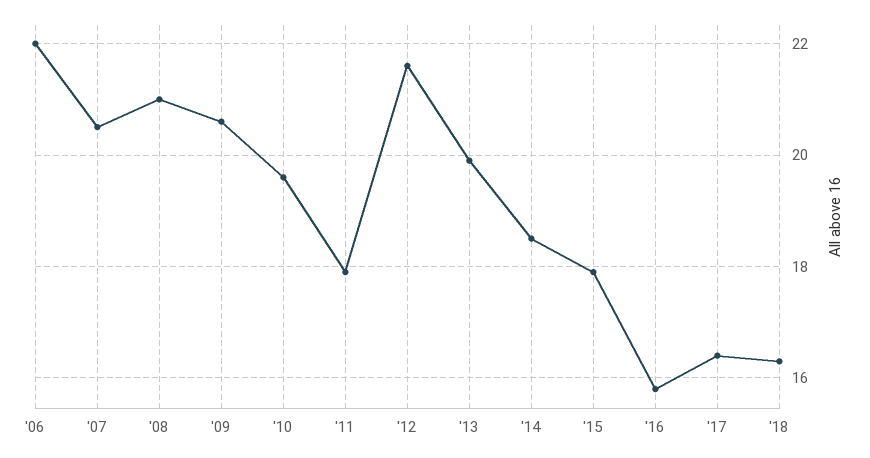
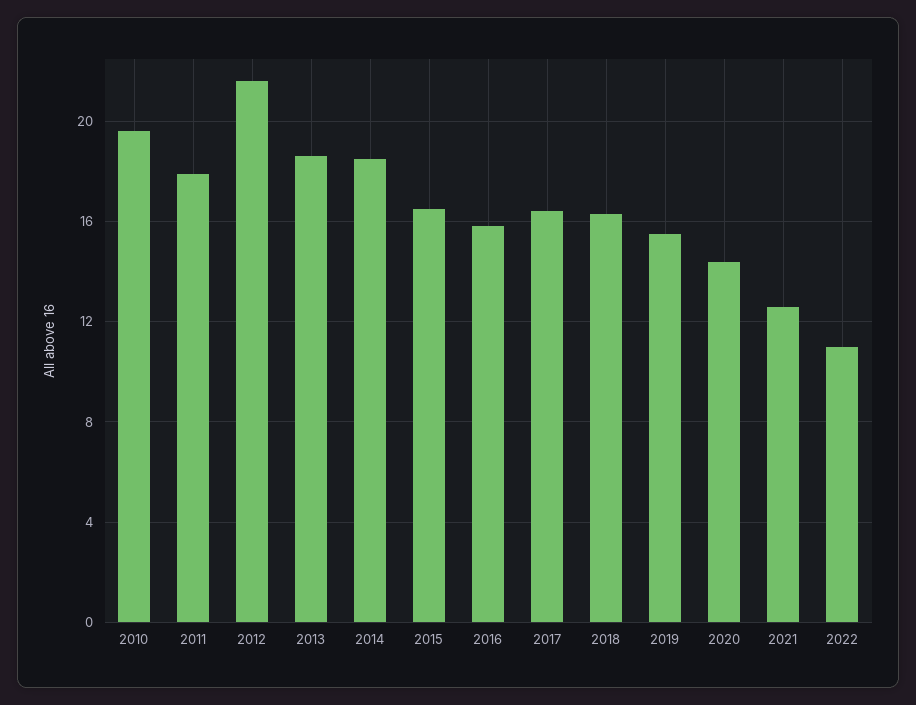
'06: 22 -> none
'07: 20.5 -> none
'08: 21 -> none
'09: 20.5 -> none
'13: 20 -> 18.5
'15: 18 -> 16.5
2019: none -> 15.5
2020: none -> 14.5
2021: none -> 12.5
2022: none -> 11

